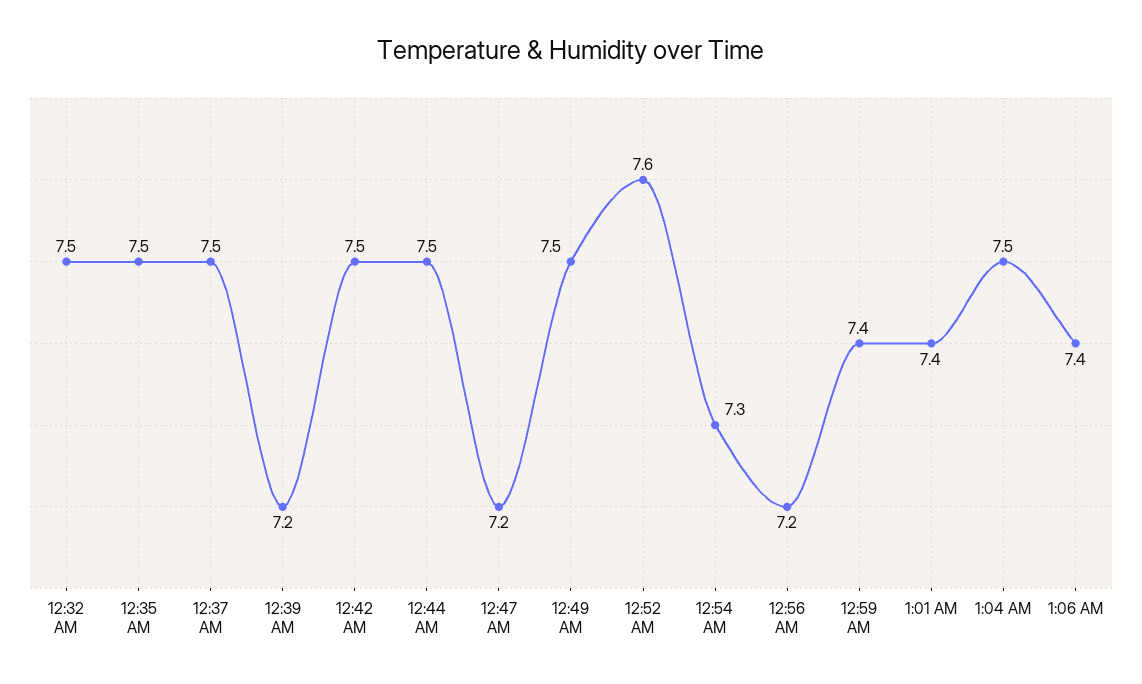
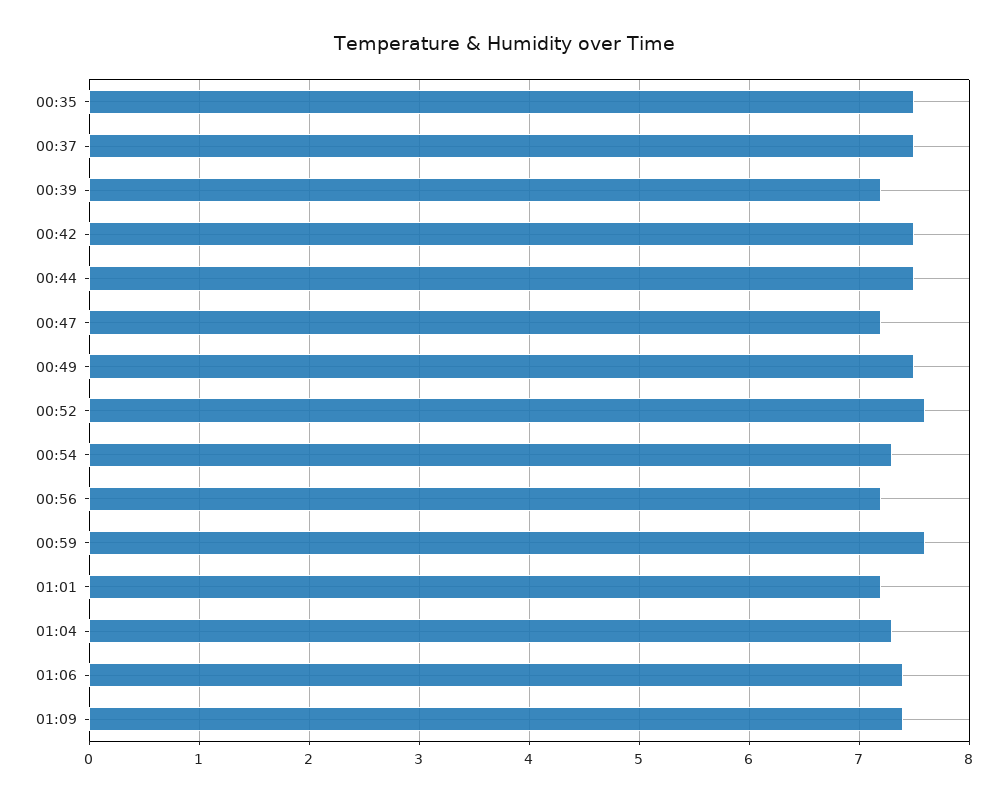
12:32 AM: 7.5 -> none
12:59 AM: 7.4 -> 7.6
1:01 AM: 7.4 -> 7.2
1:04 AM: 7.5 -> 7.3
01:09: none -> 7.4

